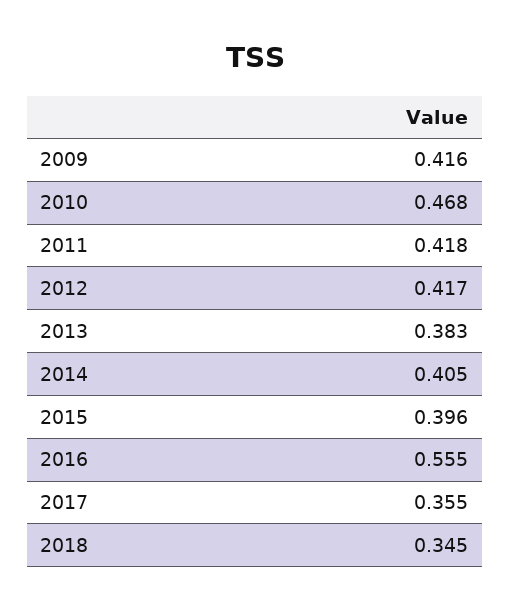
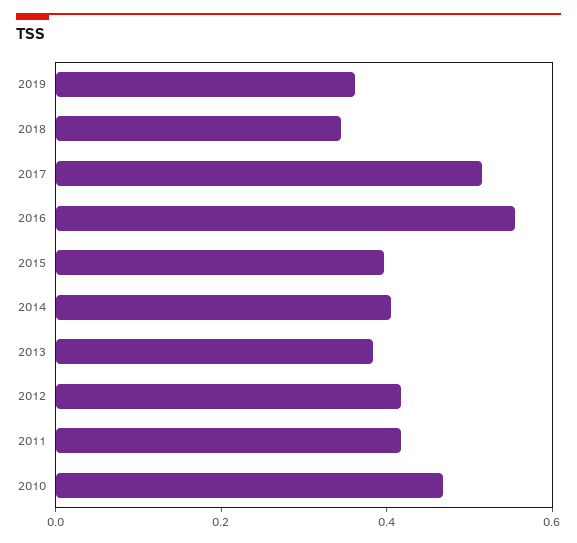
2009: 0.416 -> none
2017: 0.355 -> 0.5
2019: none -> 0.35

